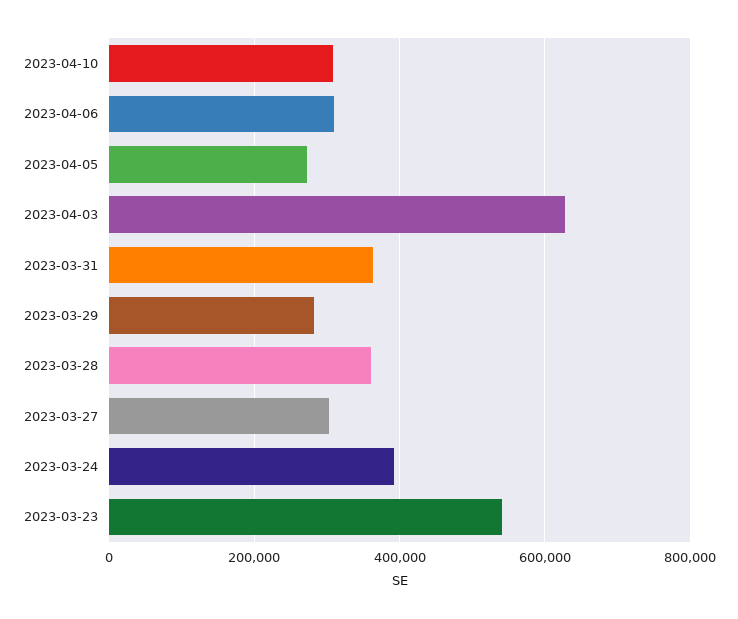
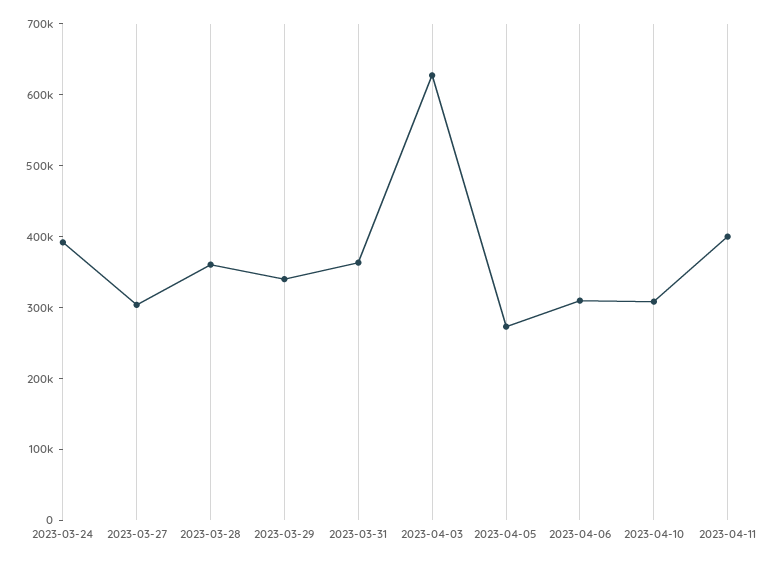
2023-03-29: 280000 -> 340000
2023-03-23: 540000 -> none
2023-04-11: none -> 400000

